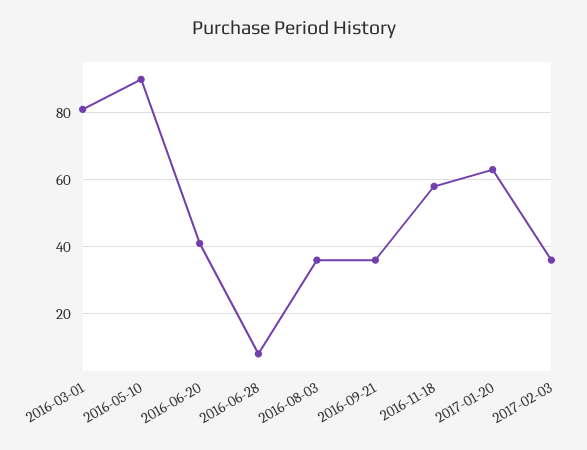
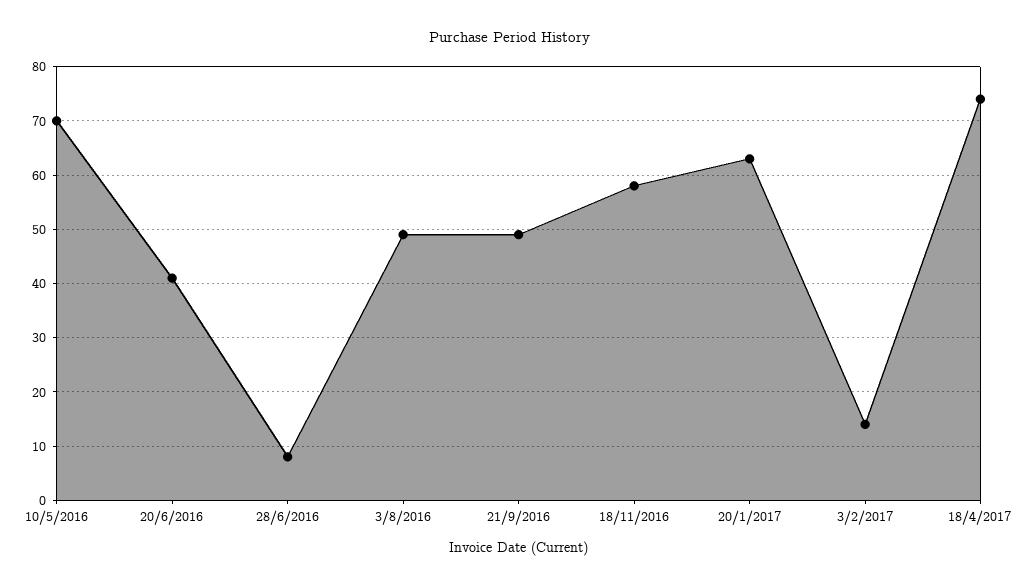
2016-03-01: 80 -> none
2016-05-10: 90 -> 70
2016-08-03: 35 -> 50
2016-09-21: 35 -> 50
2017-02-03: 35 -> 15
18/4/2017: none -> 75

